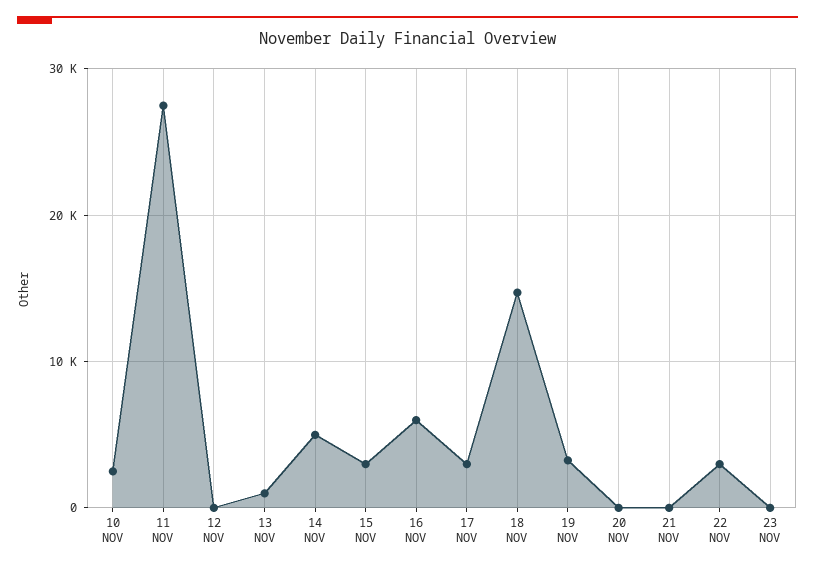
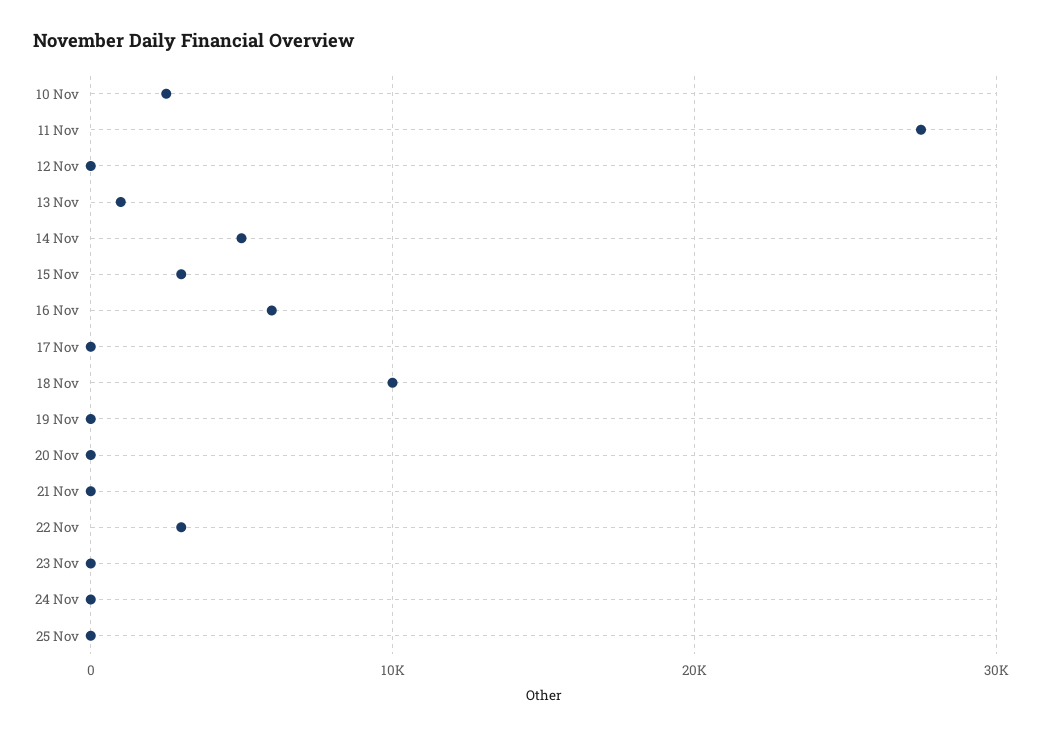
17 NOV: 3000 -> 0
18 NOV: 15000 -> 10000
19 NOV: 3000 -> 0
24 Nov: none -> 0
25 Nov: none -> 0

